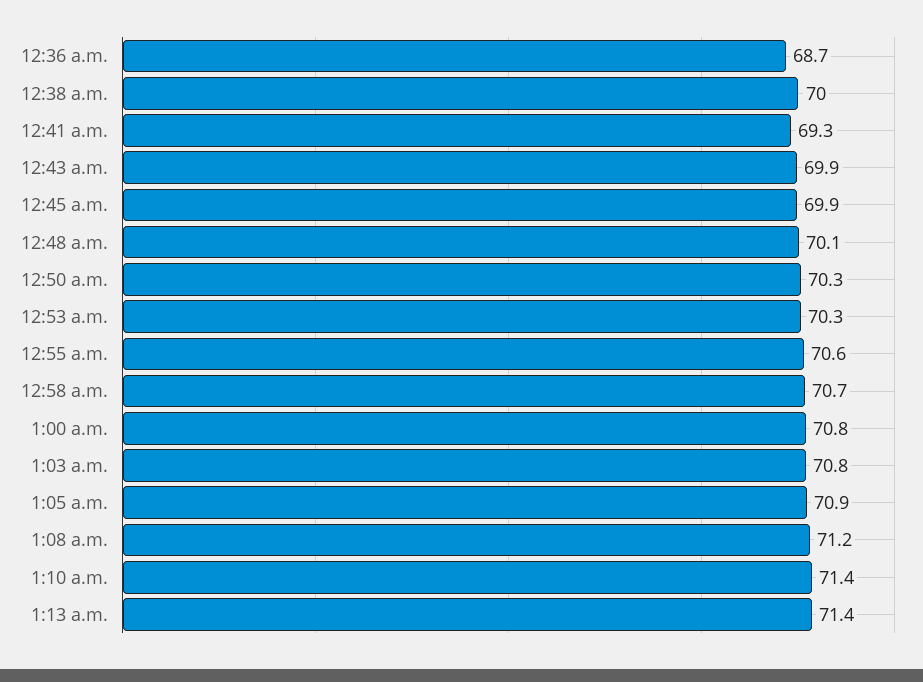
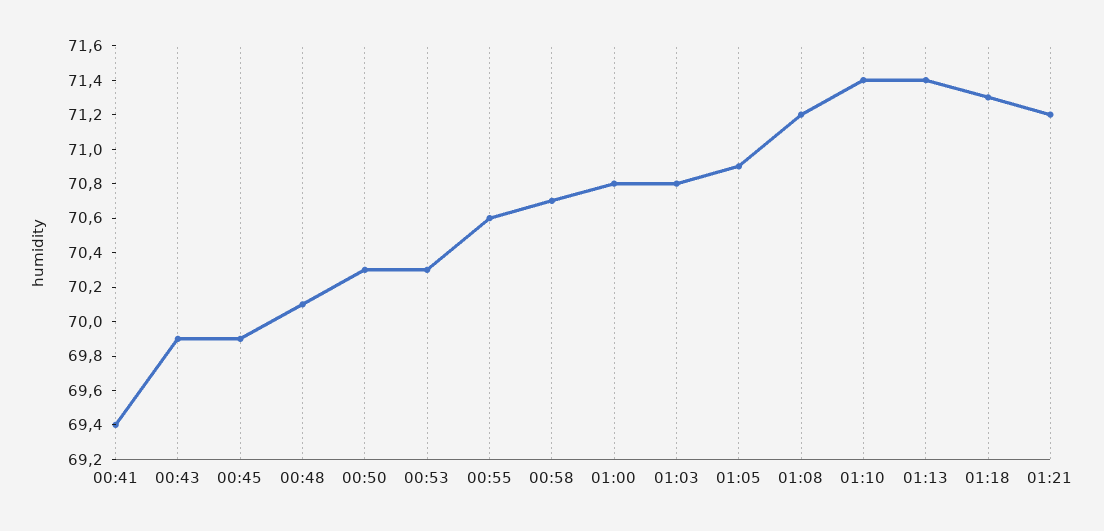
12:36 a.m.: 68.7 -> none
12:38 a.m.: 70 -> none
12:41 a.m.: 69.3 -> 69.4
01:18: none -> 71.3
01:21: none -> 71.2

